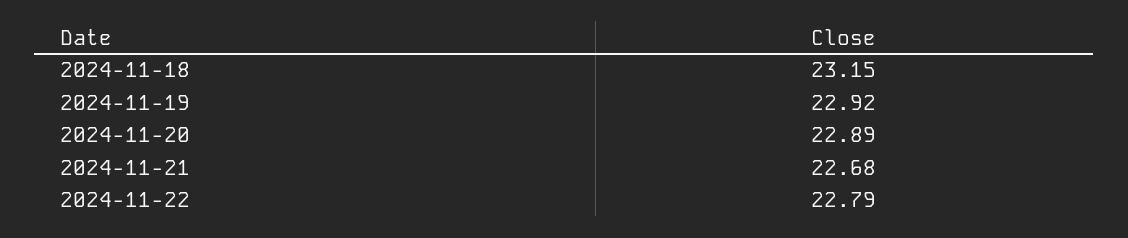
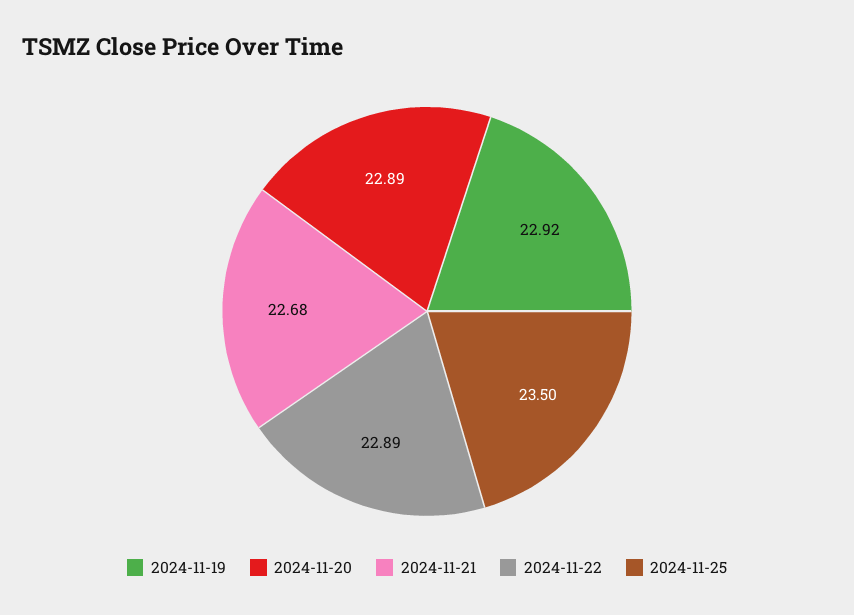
2024-11-18: 23.15 -> none
2024-11-22: 22.79 -> 22.89
2024-11-25: none -> 23.5

